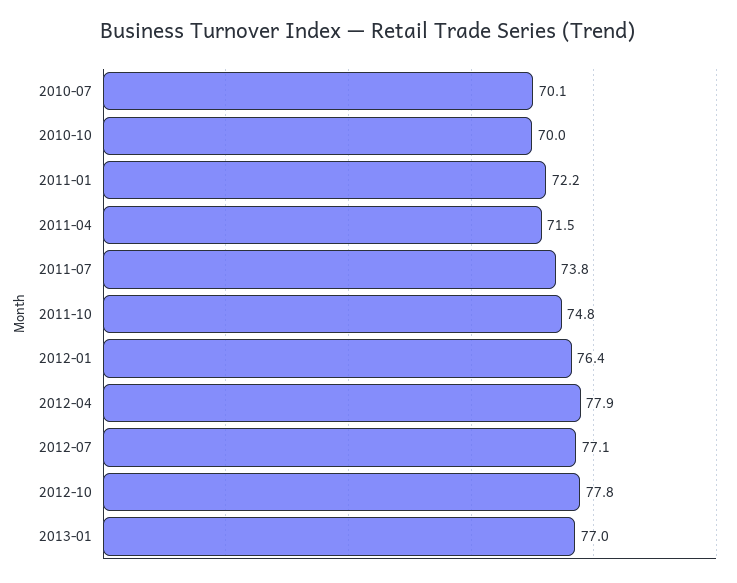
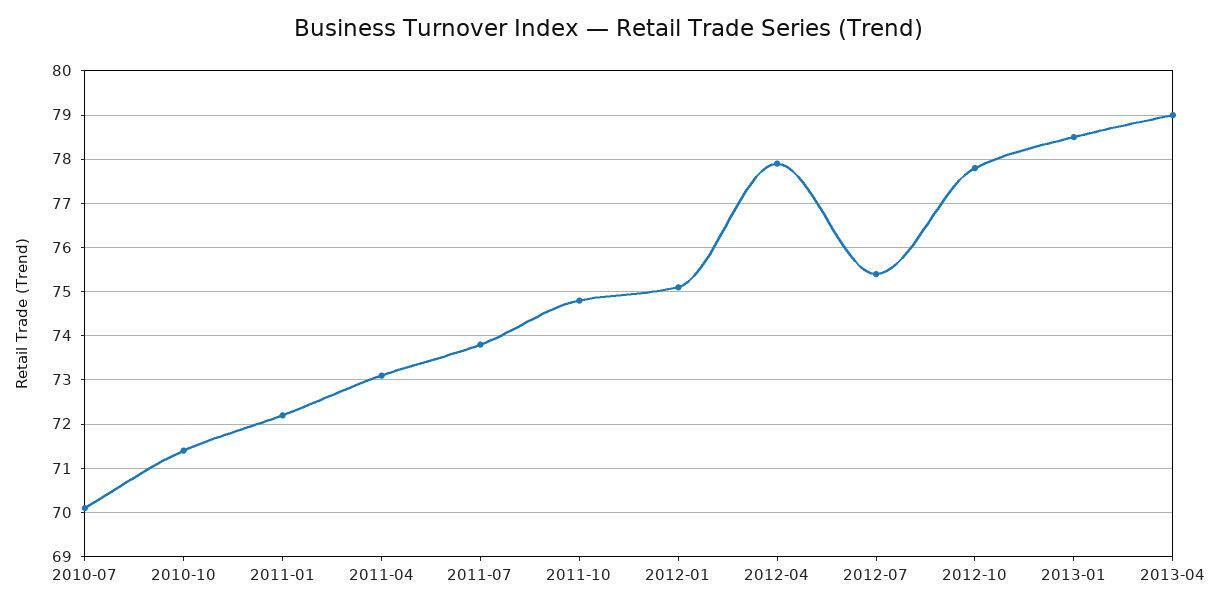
2010-10: 70 -> 71.5
2011-04: 71.5 -> 73
2012-01: 76.4 -> 75
2012-07: 77.1 -> 75.5
2013-01: 77 -> 78.5
2013-04: none -> 79

